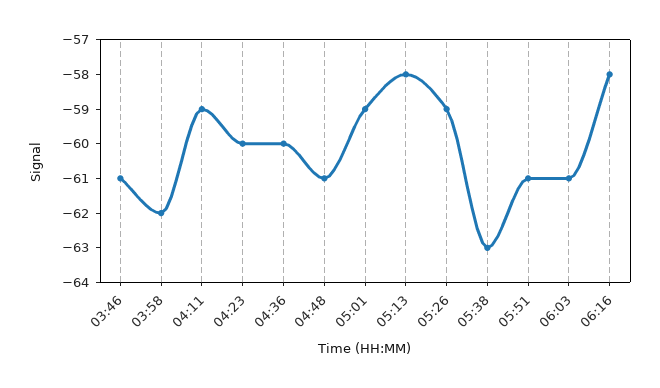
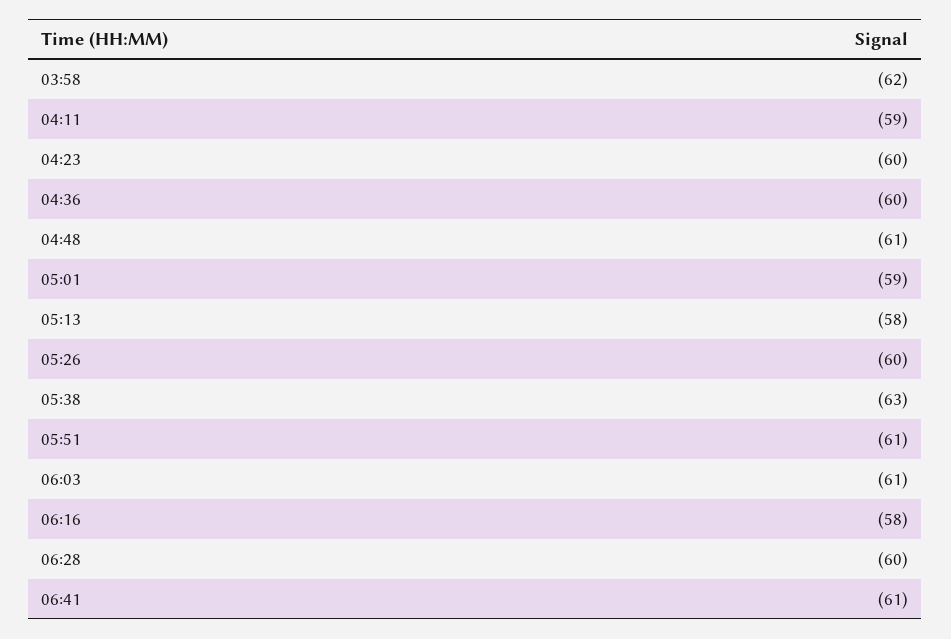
03:46: -61 -> none
05:26: -59 -> -60
06:28: none -> -60
06:41: none -> -61

